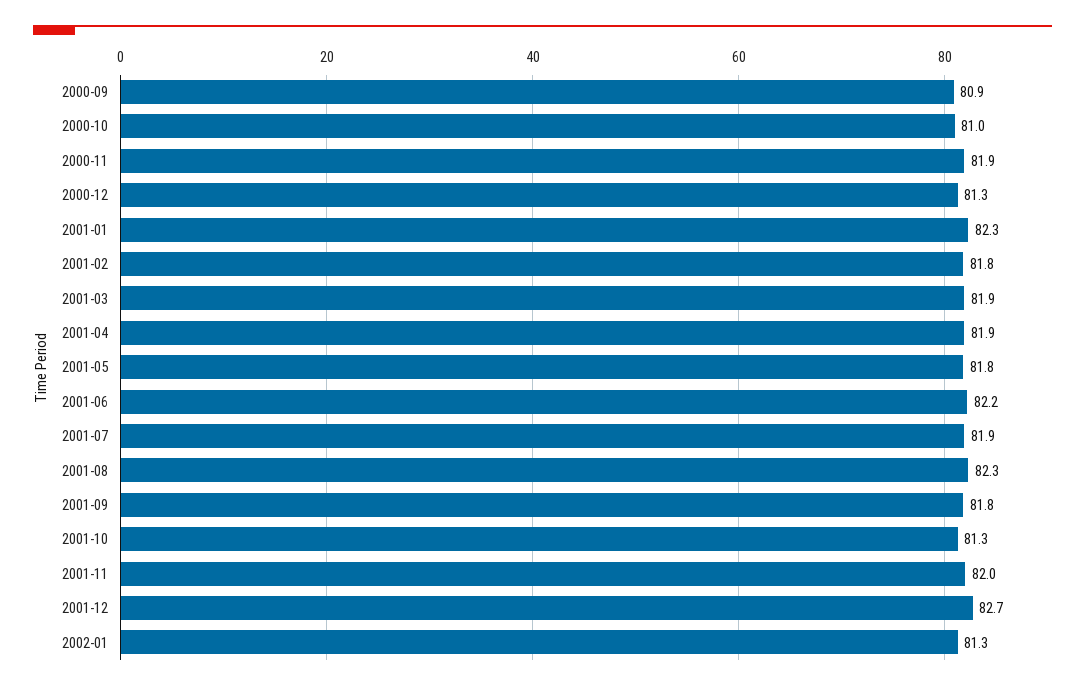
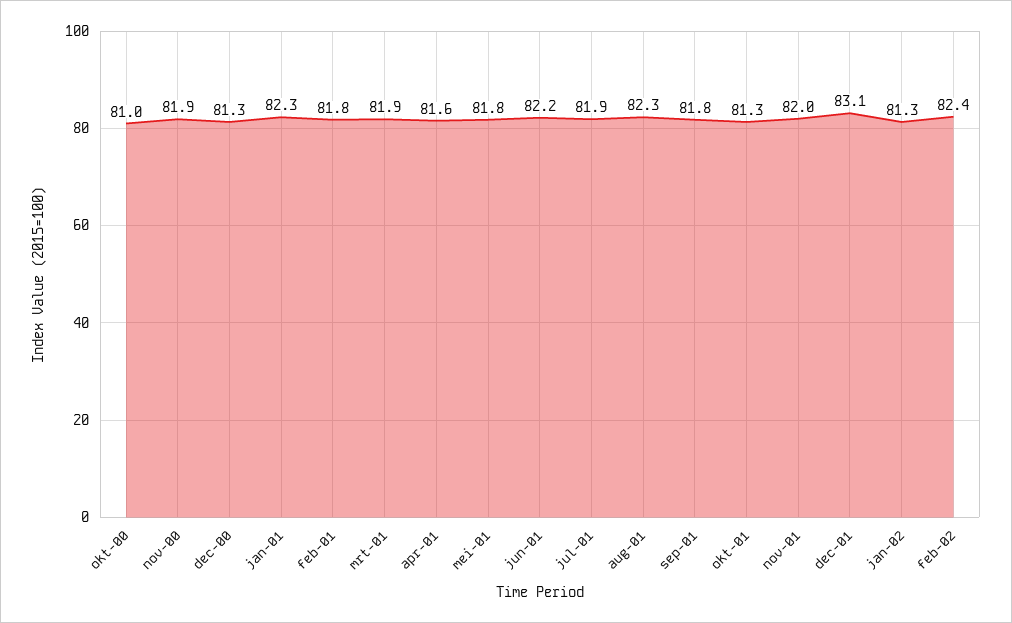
2000-09: 80.9 -> none
2001-04: 81.9 -> 81.6
2001-12: 82.7 -> 83.1
feb-02: none -> 82.4

